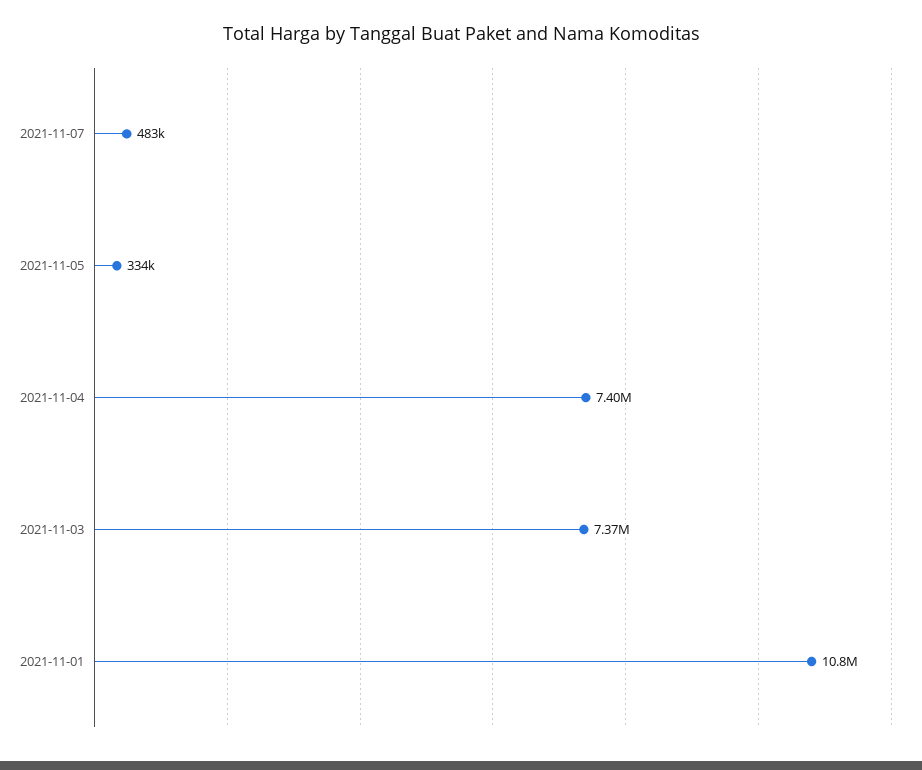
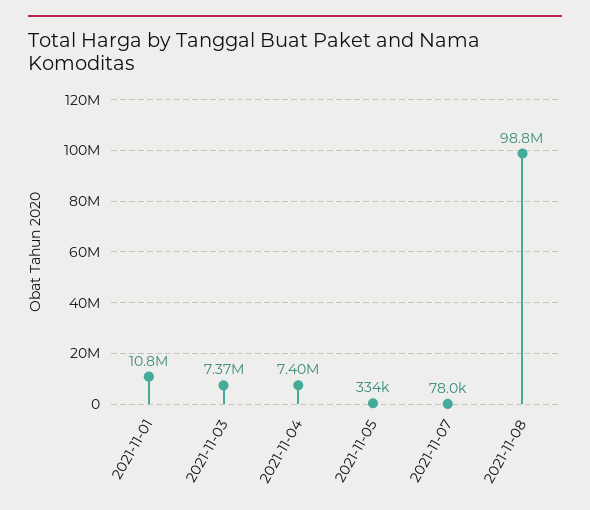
2021-11-07: 483000 -> 78000
2021-11-08: none -> 98800000

